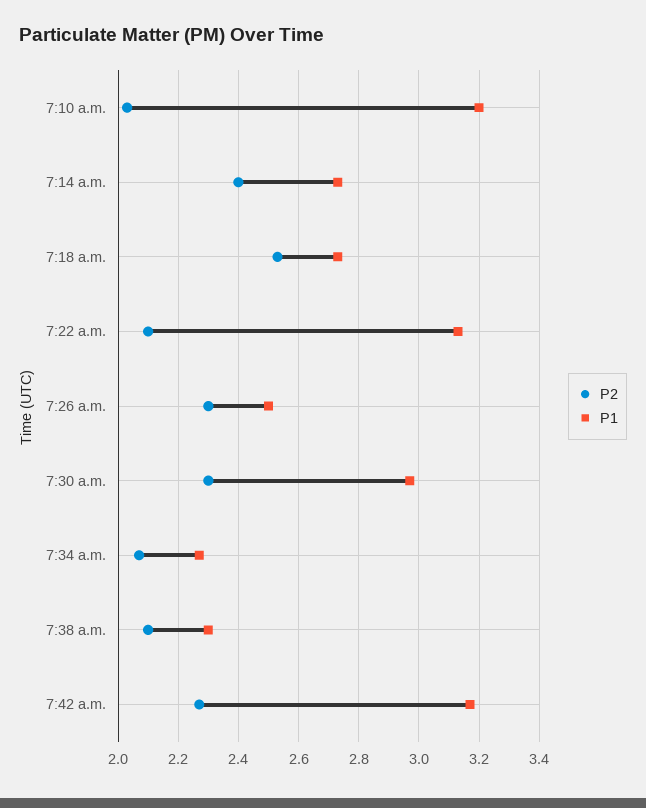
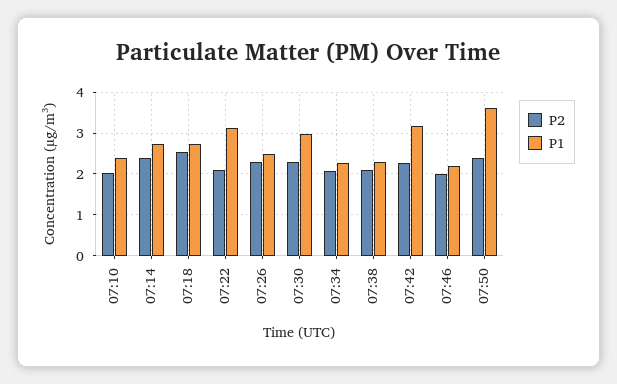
P1, 7:10 a.m.: 3.2 -> 2.4
P2, 07:46: none -> 2
P1, 07:46: none -> 2.2
P2, 07:50: none -> 2.4
P1, 07:50: none -> 3.6

